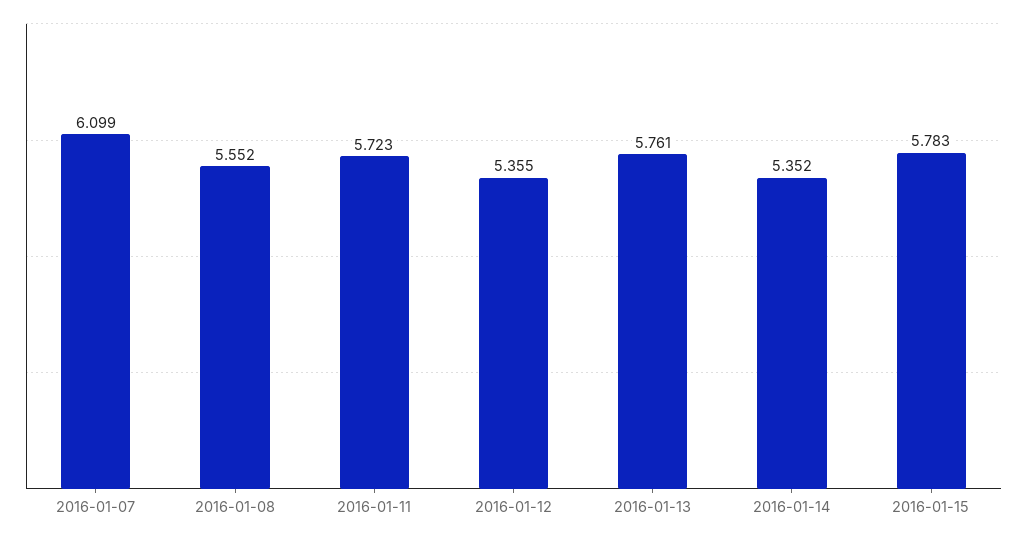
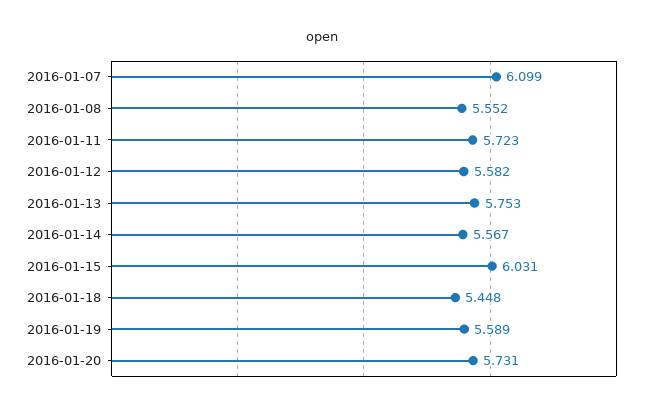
2016-01-12: 5.355 -> 5.582
2016-01-13: 5.761 -> 5.753
2016-01-14: 5.352 -> 5.567
2016-01-15: 5.783 -> 6.031
2016-01-18: none -> 5.448
2016-01-19: none -> 5.589
2016-01-20: none -> 5.731

